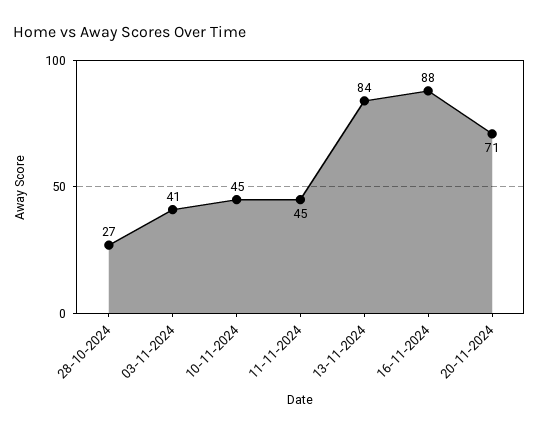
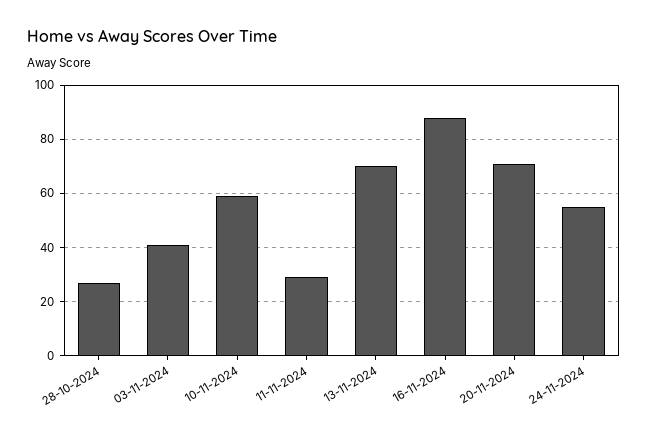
10-11-2024: 45 -> 60
11-11-2024: 45 -> 30
13-11-2024: 84 -> 70
24-11-2024: none -> 55

